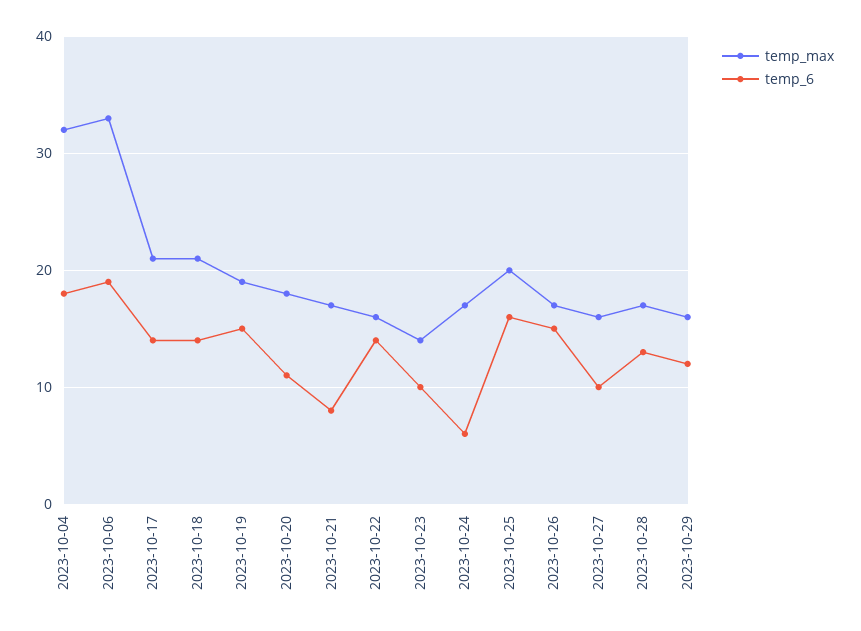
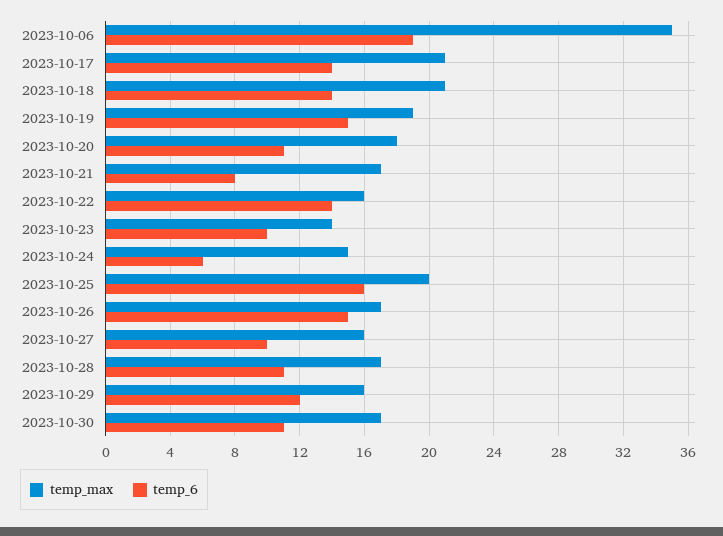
temp_max, 2023-10-04: 32 -> none
temp_6, 2023-10-04: 18 -> none
temp_max, 2023-10-06: 33 -> 35
temp_max, 2023-10-24: 17 -> 15
temp_6, 2023-10-28: 13 -> 11
temp_max, 2023-10-30: none -> 17
temp_6, 2023-10-30: none -> 11

